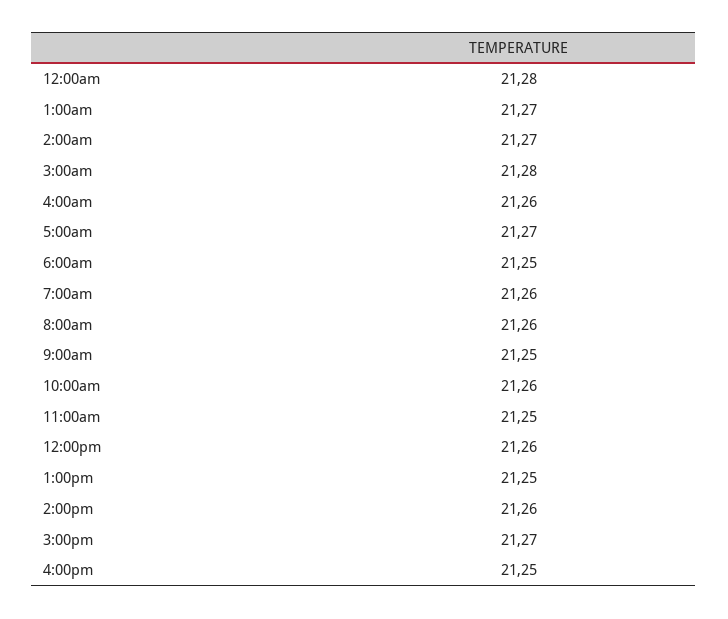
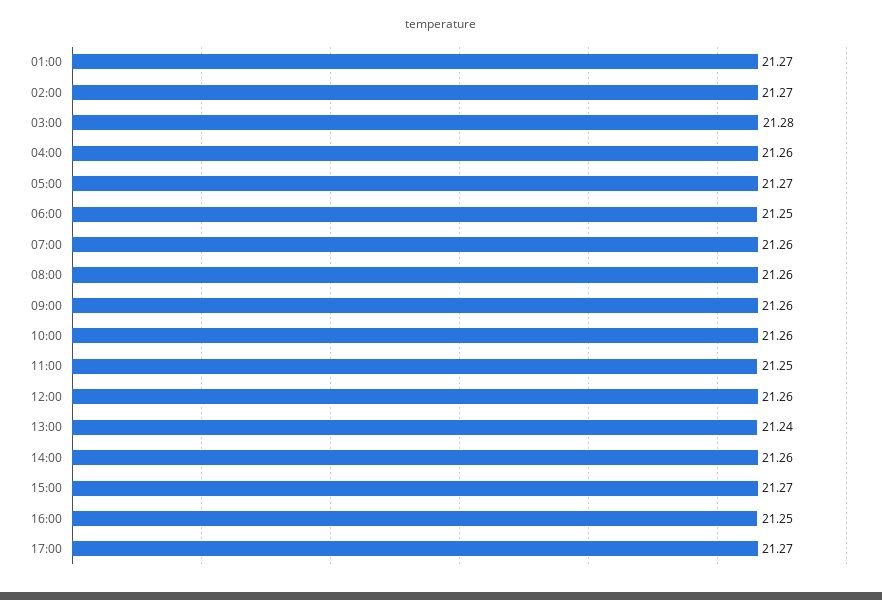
12:00am: 21.28 -> none
9:00am: 21.25 -> 21.26
1:00pm: 21.25 -> 21.24
17:00: none -> 21.27

